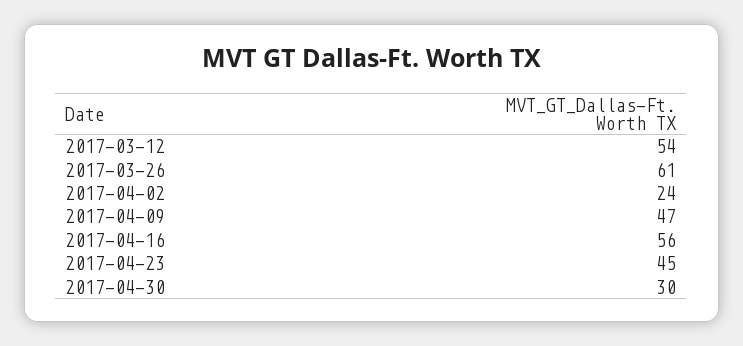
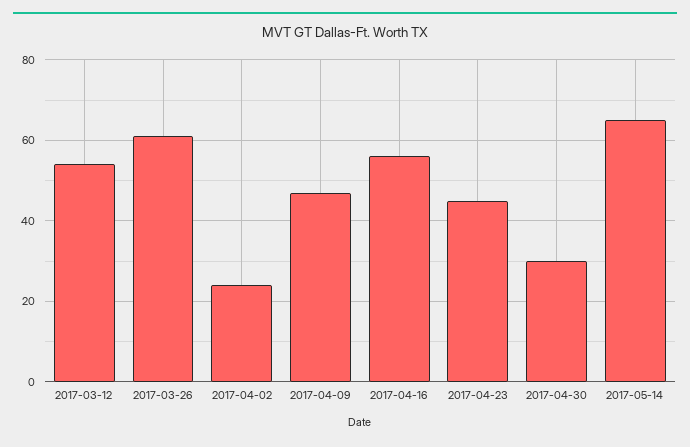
2017-05-14: none -> 65

